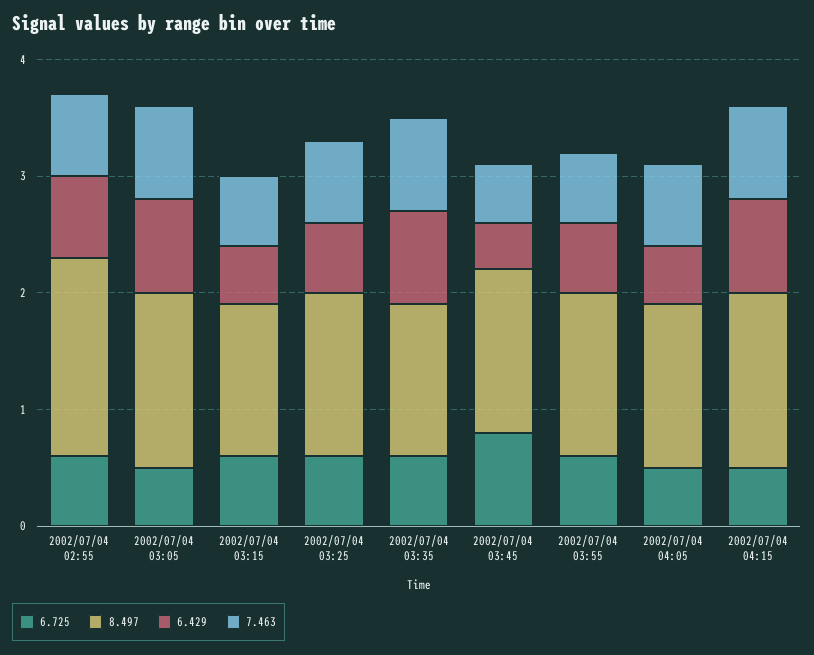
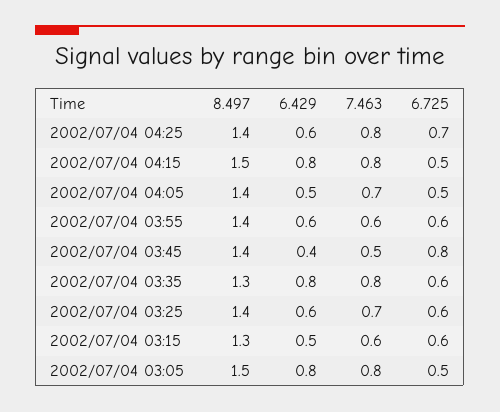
6.725, 2002/07/04 02:55: 0.6 -> none
8.497, 2002/07/04 02:55: 1.7 -> none
6.429, 2002/07/04 02:55: 0.7 -> none
7.463, 2002/07/04 02:55: 0.7 -> none
8.497, 2002/07/04 04:25: none -> 1.4
6.429, 2002/07/04 04:25: none -> 0.6
7.463, 2002/07/04 04:25: none -> 0.8
6.725, 2002/07/04 04:25: none -> 0.7

